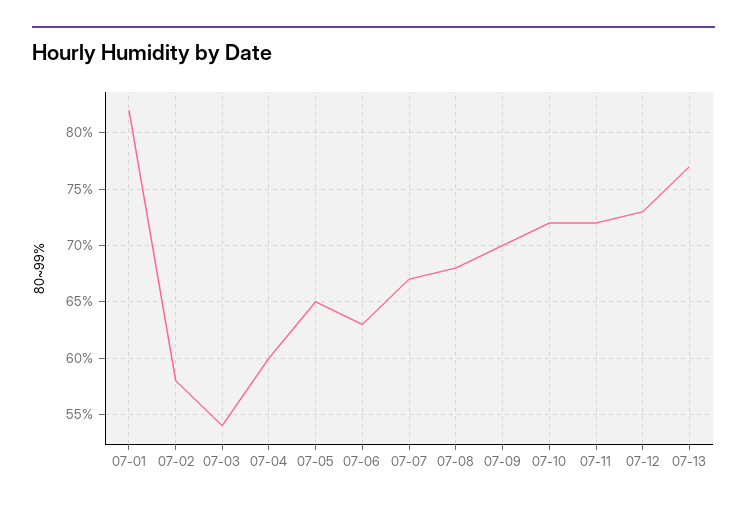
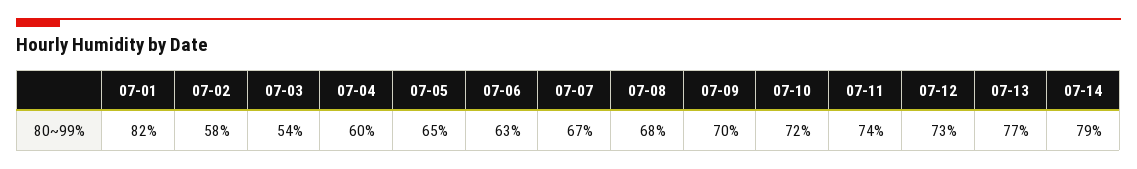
07-11: 72 -> 74
07-14: none -> 79

